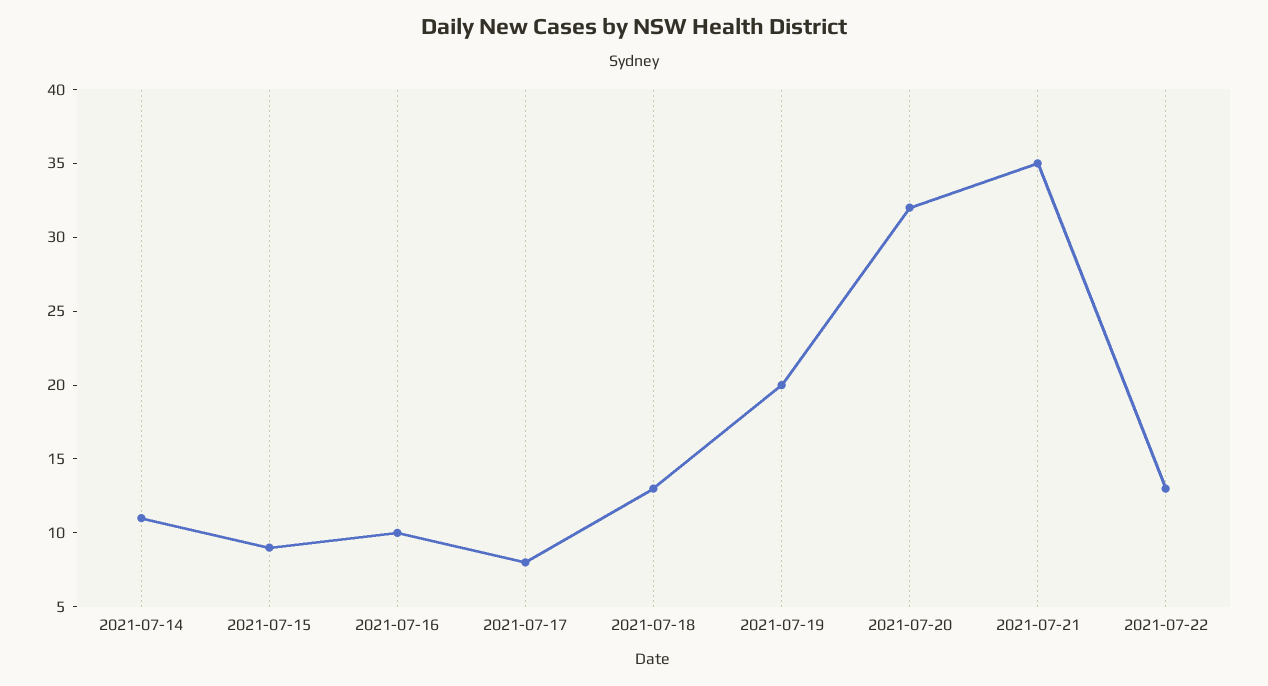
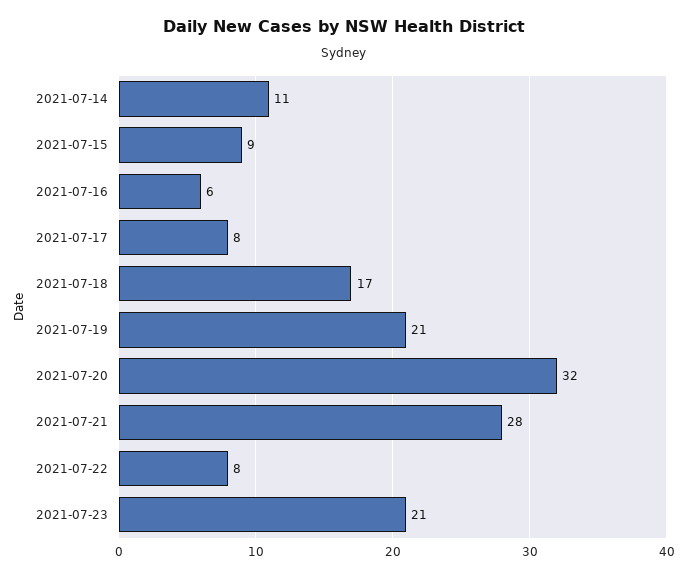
2021-07-16: 10 -> 6
2021-07-18: 13 -> 17
2021-07-19: 20 -> 21
2021-07-21: 35 -> 28
2021-07-22: 13 -> 8
2021-07-23: none -> 21

